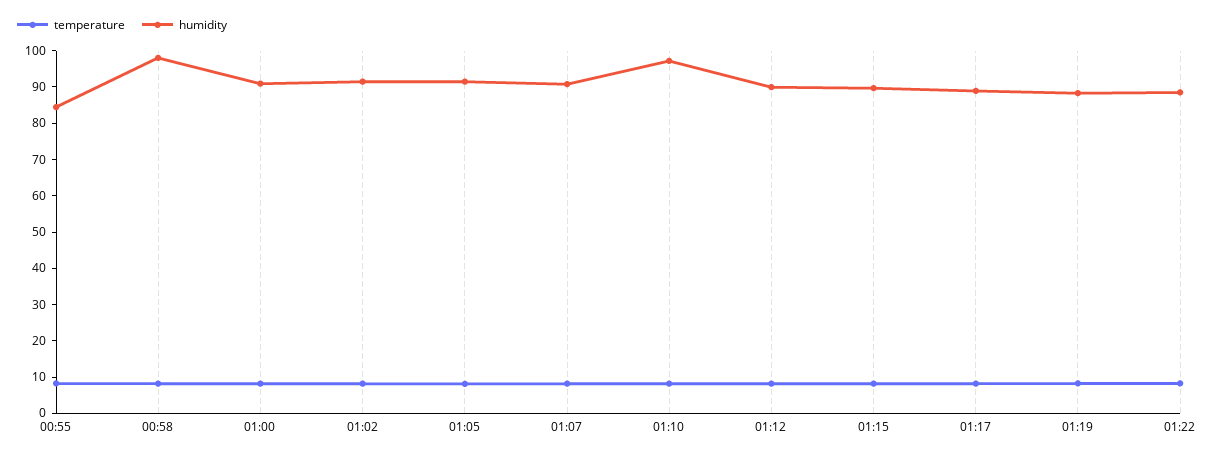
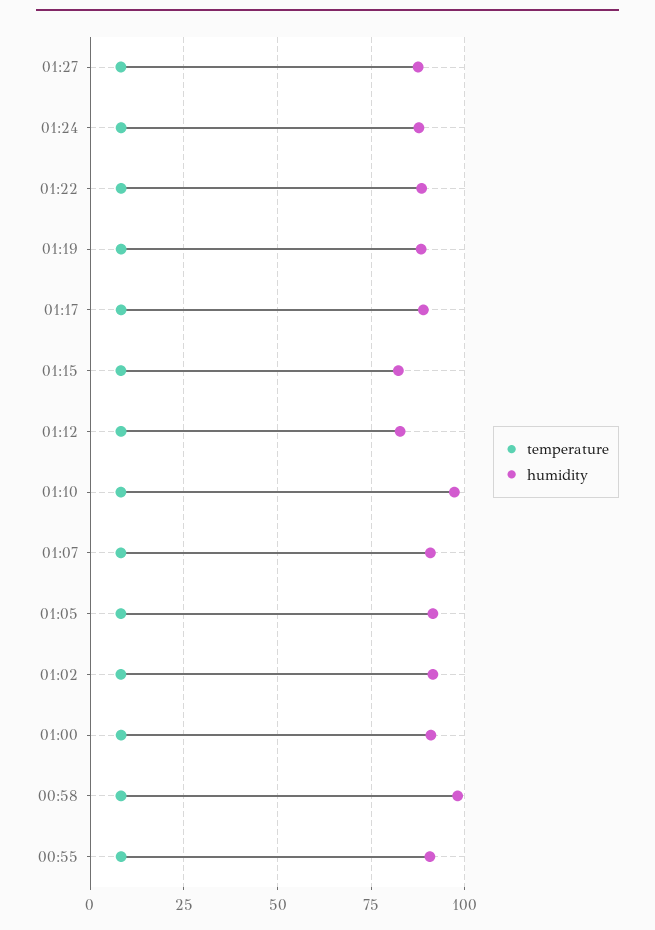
humidity, 00:55: 85 -> 90
humidity, 01:12: 90 -> 82.5
humidity, 01:15: 90 -> 82.5
temperature, 01:27: none -> 7.5
humidity, 01:27: none -> 87.5
temperature, 01:24: none -> 7.5
humidity, 01:24: none -> 87.5

